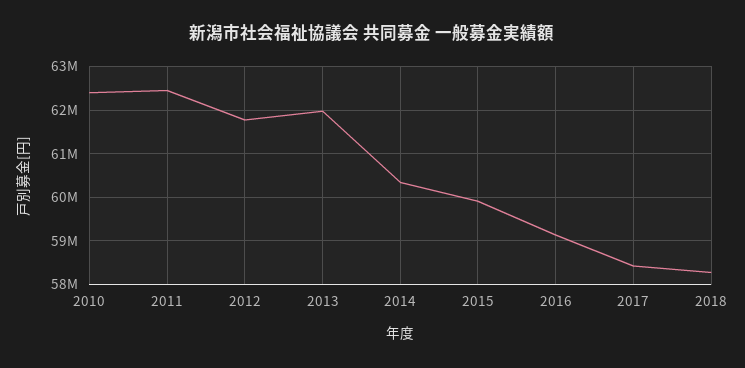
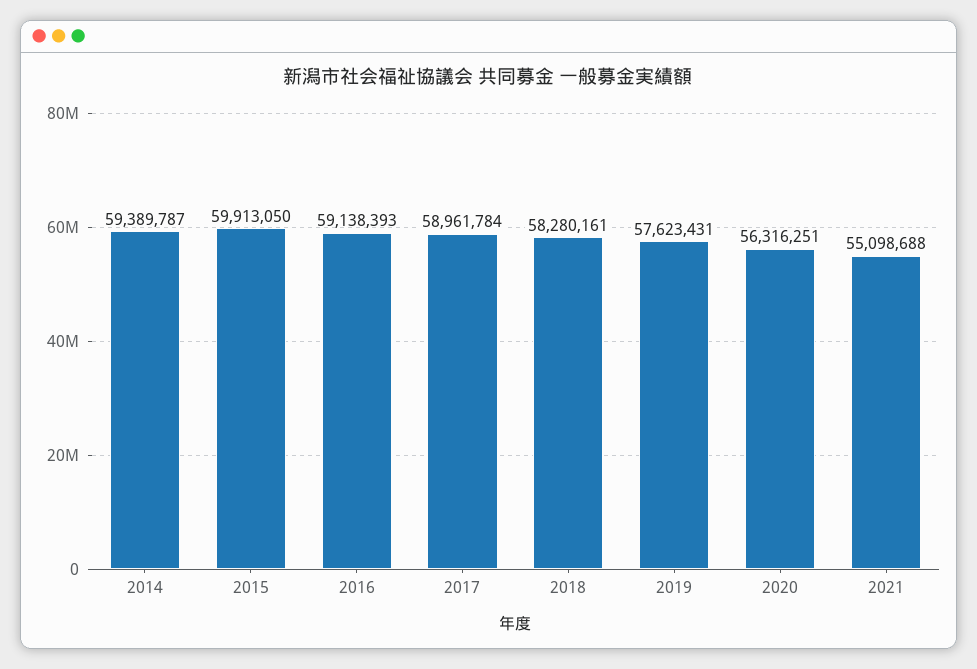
2010: 62400000 -> none
2011: 62400000 -> none
2012: 61800000 -> none
2013: 62000000 -> none
2014: 60400000 -> 59389787
2017: 58400000 -> 58961784
2019: none -> 57623431
2020: none -> 56316251
2021: none -> 55098688

